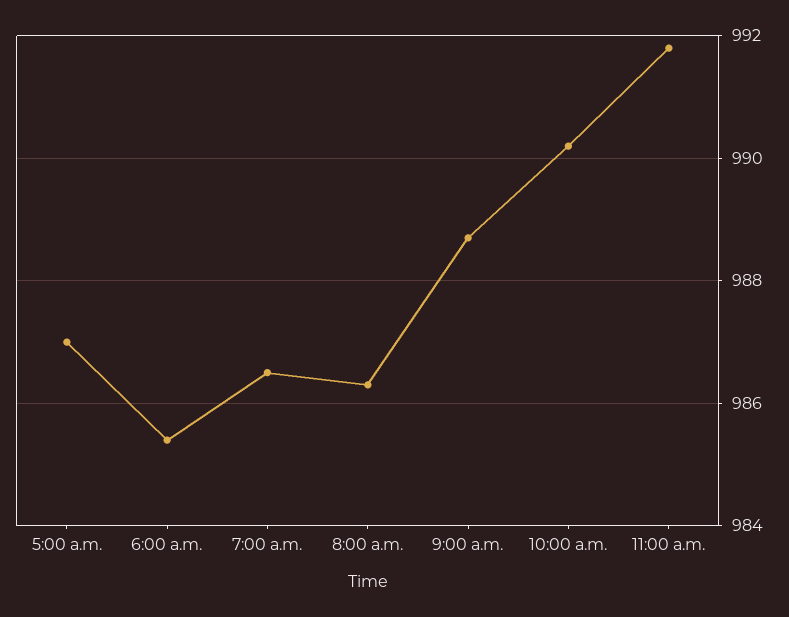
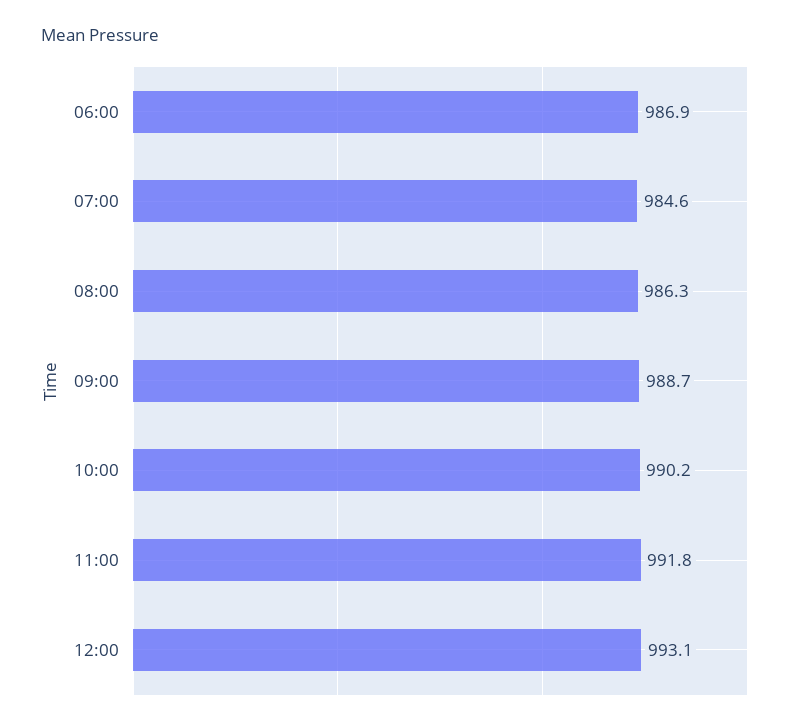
5:00 a.m.: 987 -> none
6:00 a.m.: 985.5 -> 986.9
7:00 a.m.: 986.5 -> 984.6
12:00: none -> 993.1

